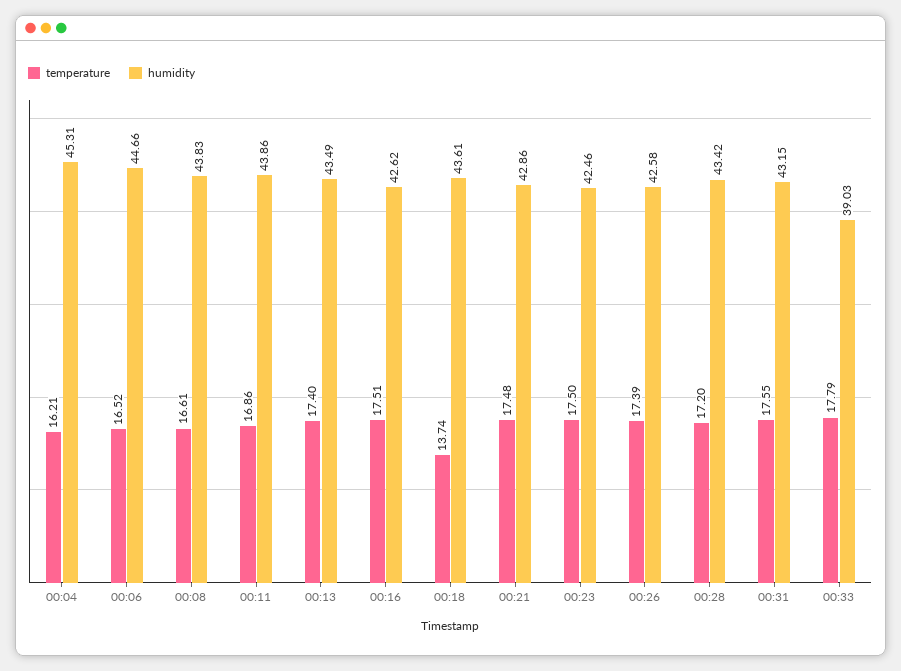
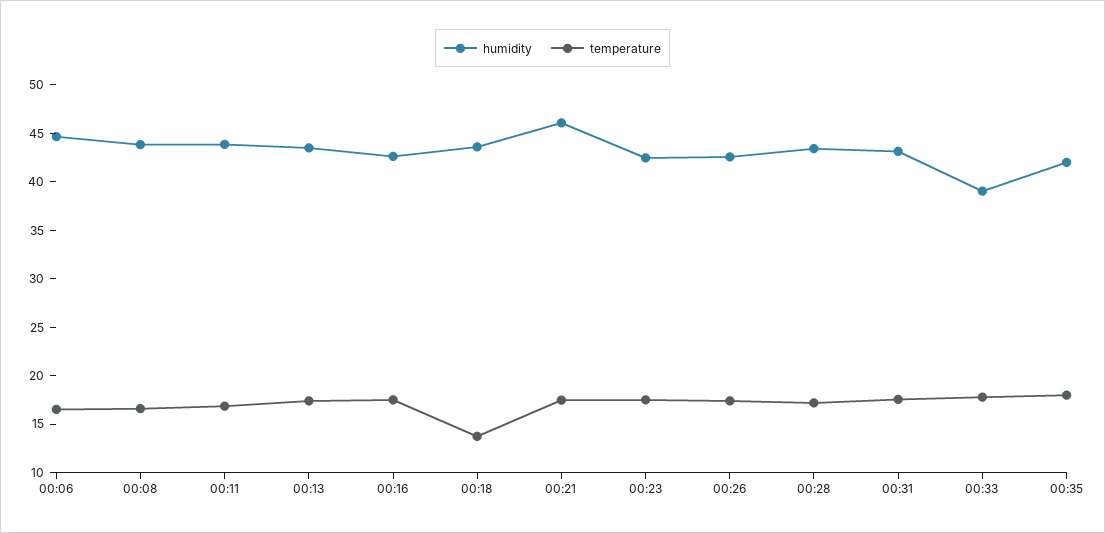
temperature, 00:04: 16.21 -> none
humidity, 00:04: 45.31 -> none
humidity, 00:21: 42.86 -> 46
humidity, 00:35: none -> 42
temperature, 00:35: none -> 18

